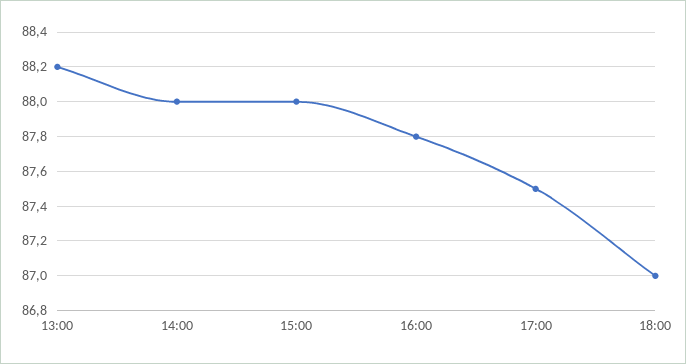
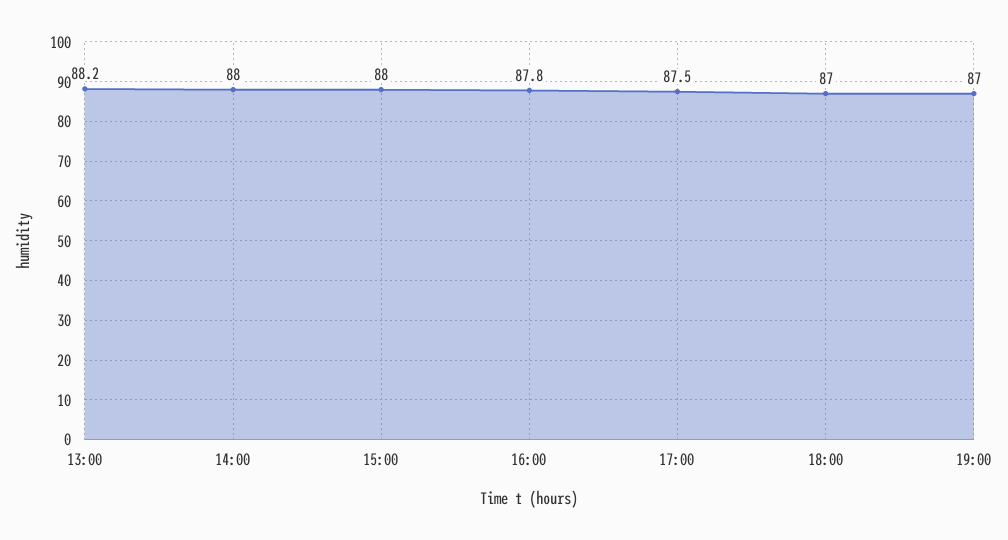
19:00: none -> 87

